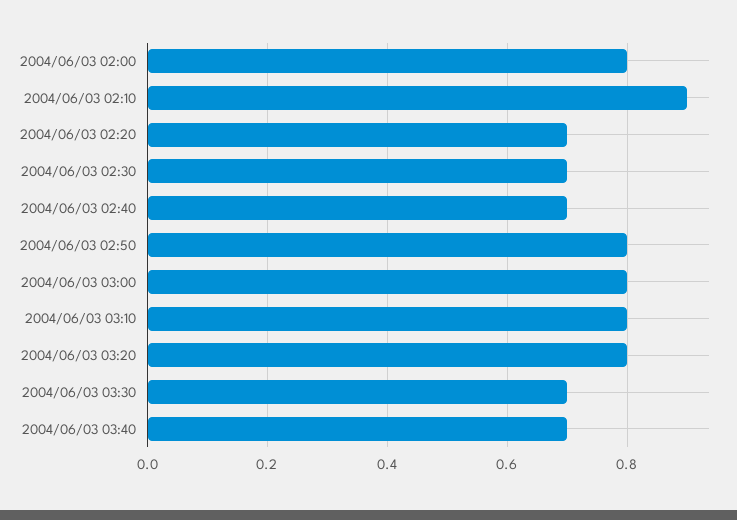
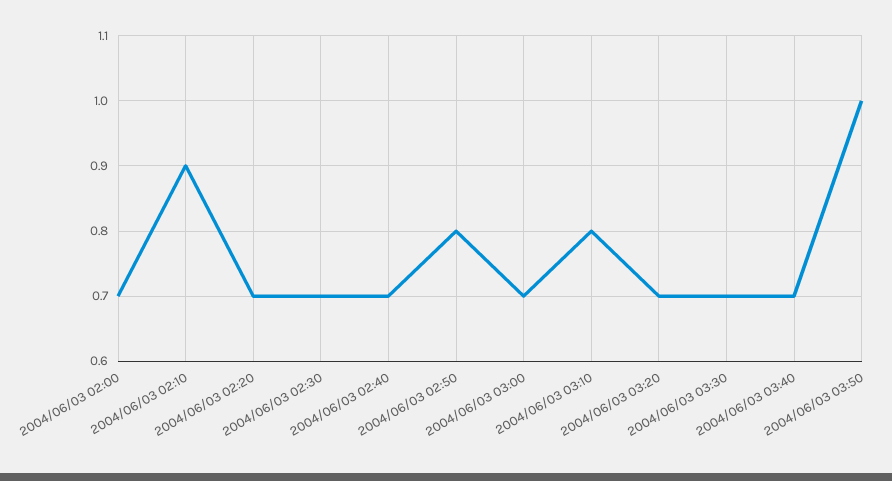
2004/06/03 02:00: 0.8 -> 0.7
2004/06/03 03:00: 0.8 -> 0.7
2004/06/03 03:20: 0.8 -> 0.7
2004/06/03 03:50: none -> 1

